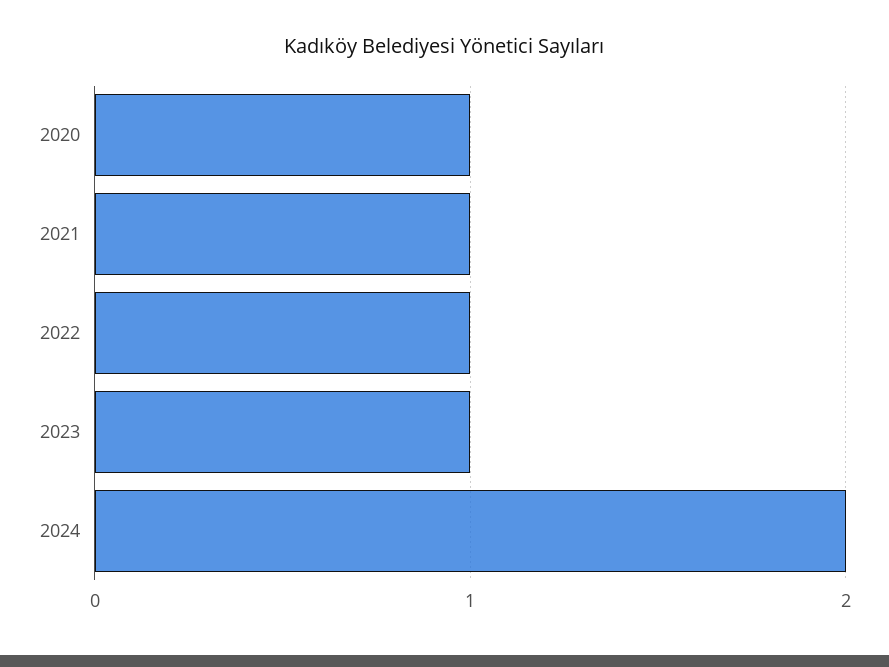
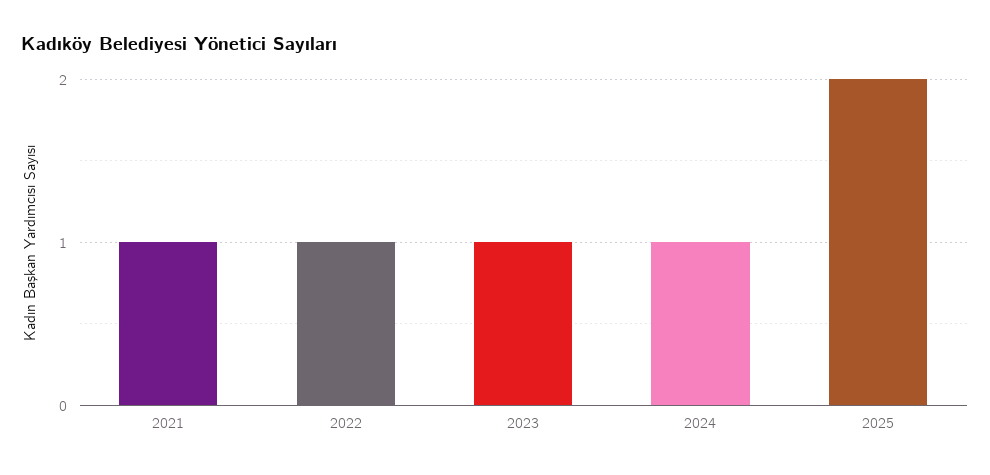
2020: 1 -> none
2024: 2 -> 1
2025: none -> 2

